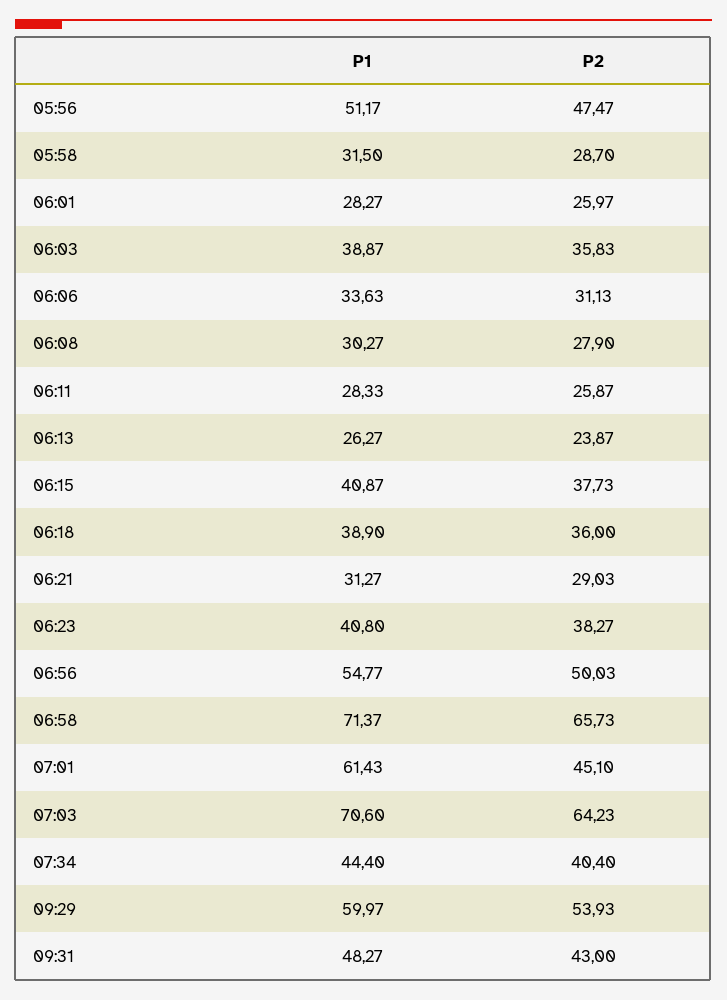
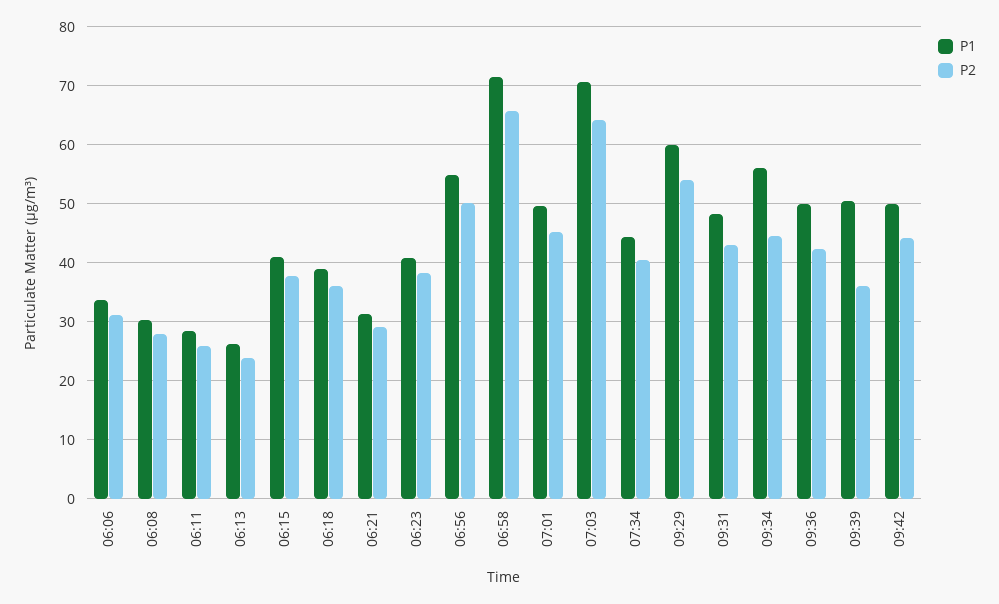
P1, 05:56: 51.17 -> none
P2, 05:56: 47.47 -> none
P1, 05:58: 31.5 -> none
P2, 05:58: 28.7 -> none
P1, 06:01: 28.27 -> none
P2, 06:01: 25.97 -> none
P1, 06:03: 38.87 -> none
P2, 06:03: 35.83 -> none
P1, 07:01: 61.43 -> 50
P1, 09:34: none -> 56
P2, 09:34: none -> 44
P1, 09:36: none -> 50
P2, 09:36: none -> 42
P1, 09:39: none -> 50
P2, 09:39: none -> 36
P1, 09:42: none -> 50
P2, 09:42: none -> 44

